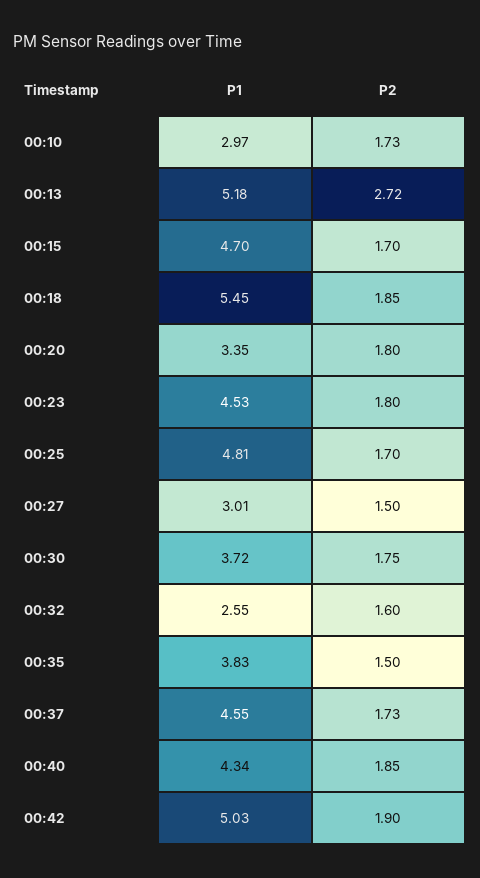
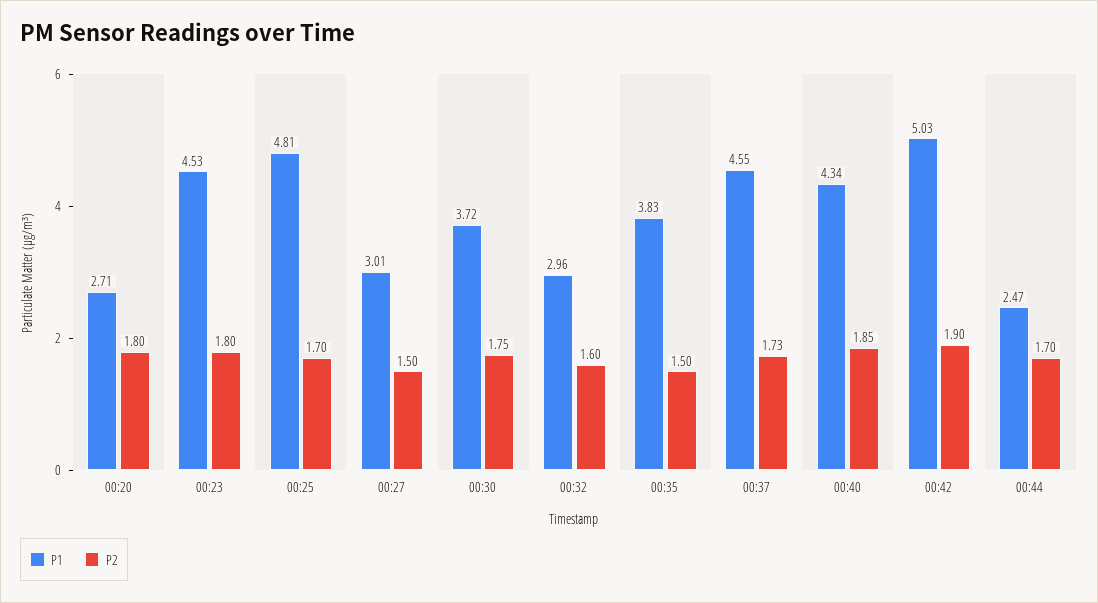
P1, 00:10: 2.97 -> none
P2, 00:10: 1.73 -> none
P1, 00:13: 5.18 -> none
P2, 00:13: 2.72 -> none
P1, 00:15: 4.7 -> none
P2, 00:15: 1.7 -> none
P1, 00:18: 5.45 -> none
P2, 00:18: 1.85 -> none
P1, 00:20: 3.35 -> 2.71
P1, 00:32: 2.55 -> 2.96
P1, 00:44: none -> 2.47
P2, 00:44: none -> 1.7

